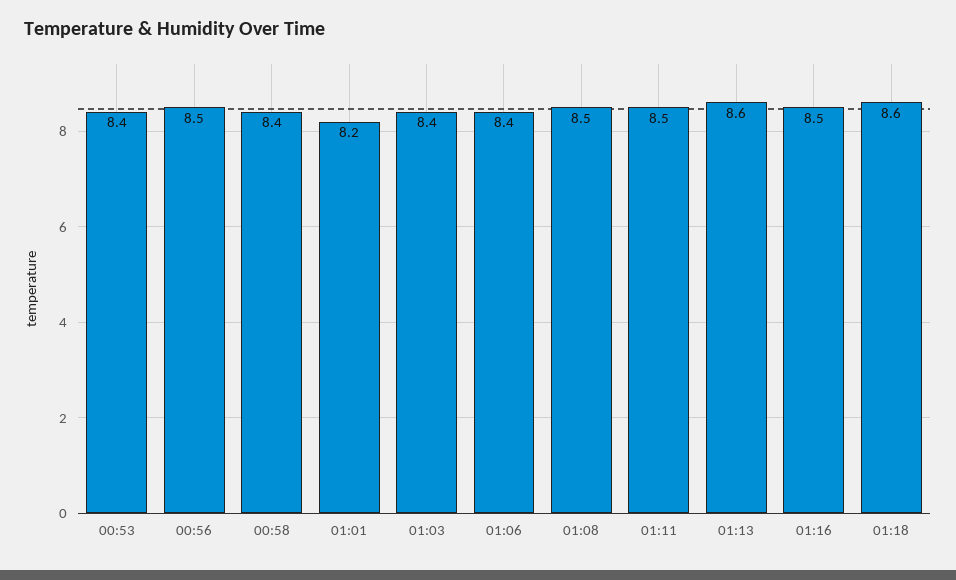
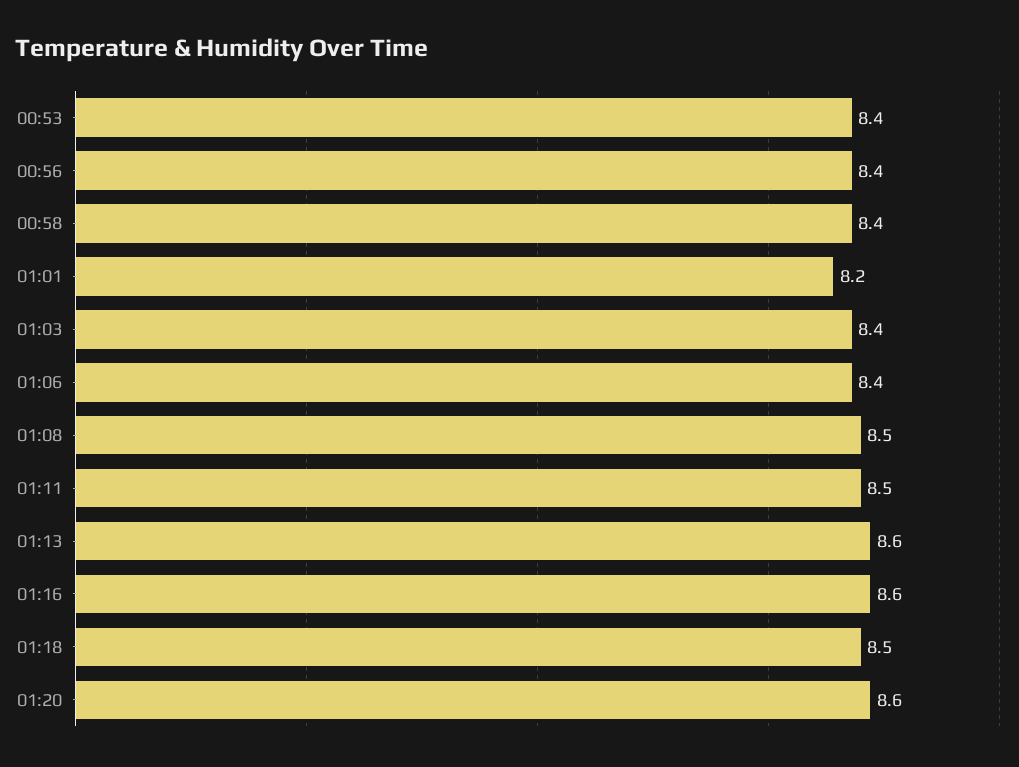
00:56: 8.5 -> 8.4
01:16: 8.5 -> 8.6
01:18: 8.6 -> 8.5
01:20: none -> 8.6

